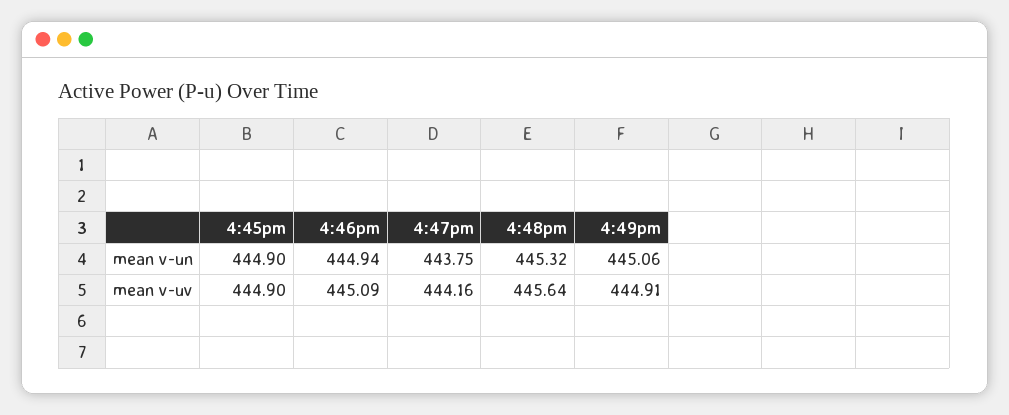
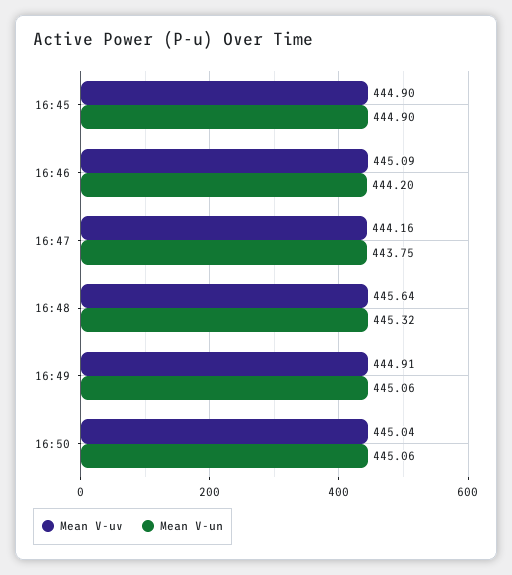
mean v-un, 4:46pm: 444.94 -> 444.2
mean v-uv, 16:50: none -> 445.04
mean v-un, 16:50: none -> 445.06

